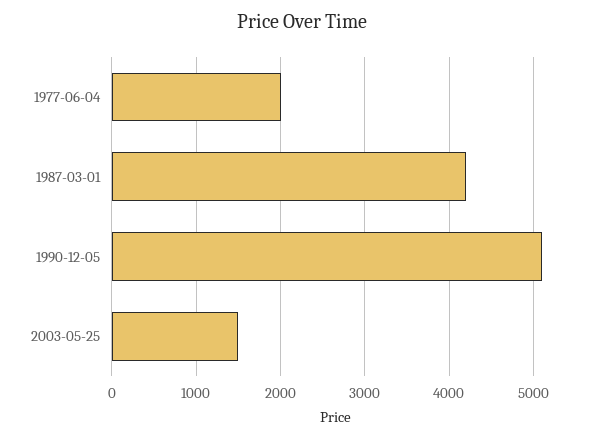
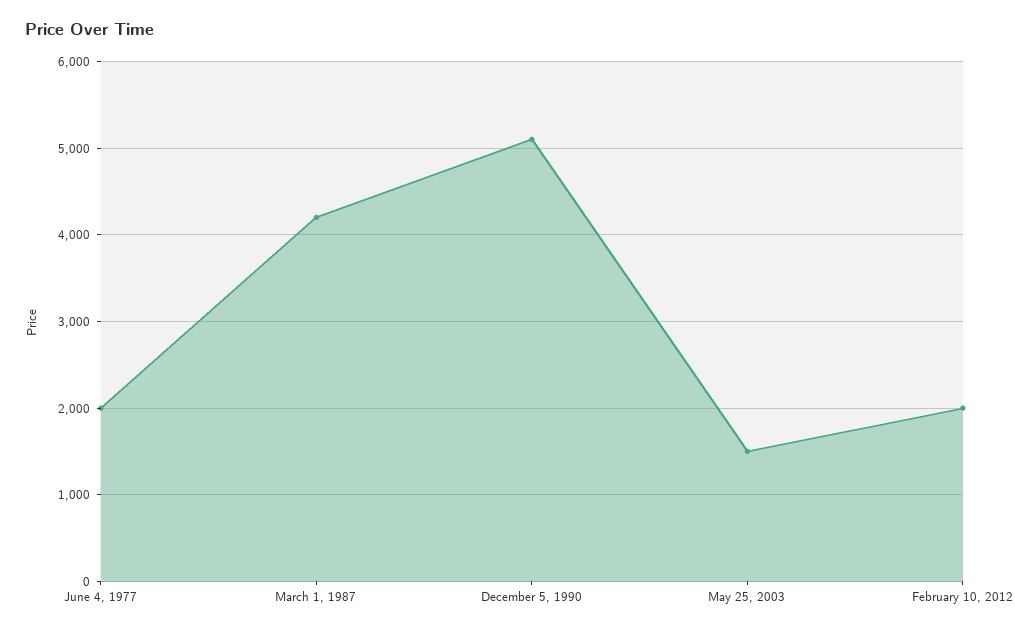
February 10, 2012: none -> 2000

